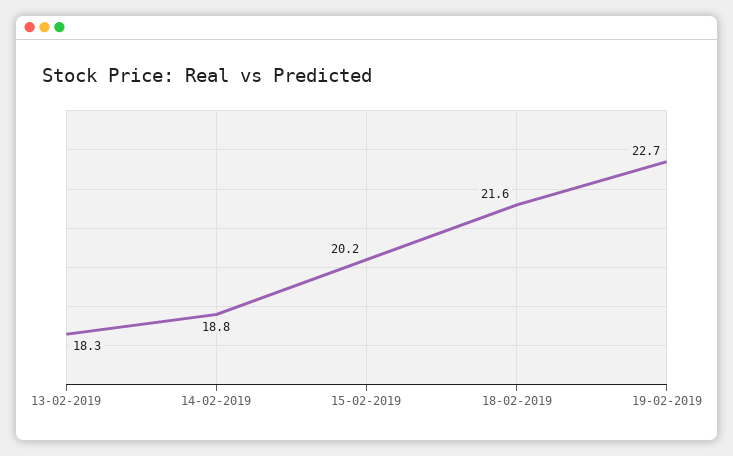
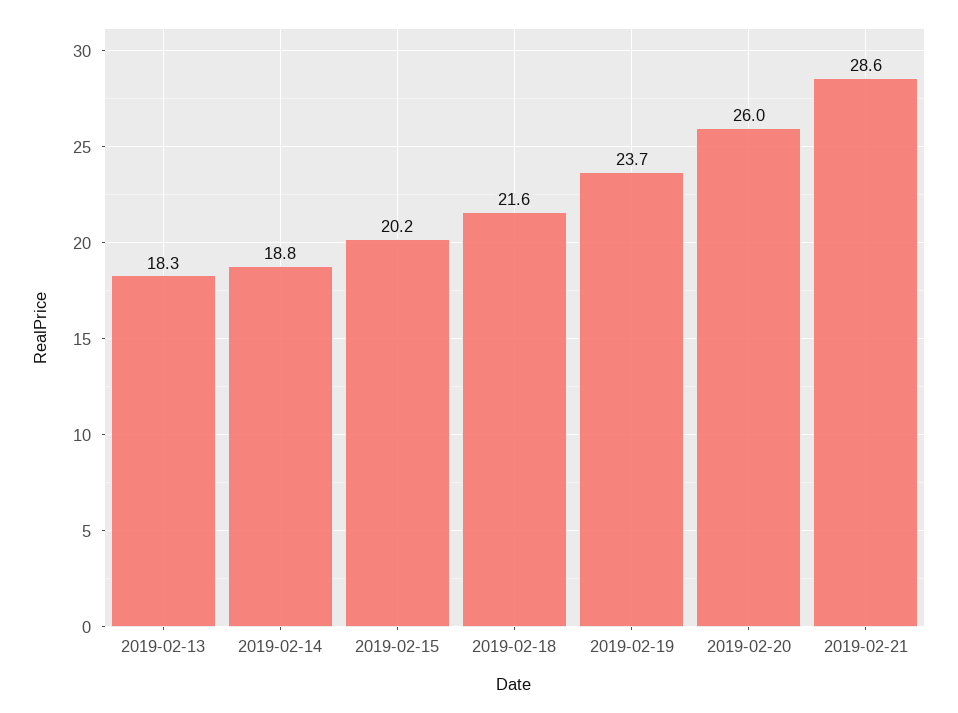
19-02-2019: 22.7 -> 23.7
2019-02-20: none -> 26
2019-02-21: none -> 28.6

